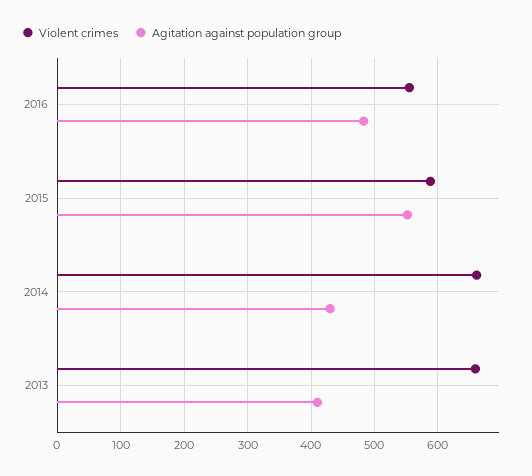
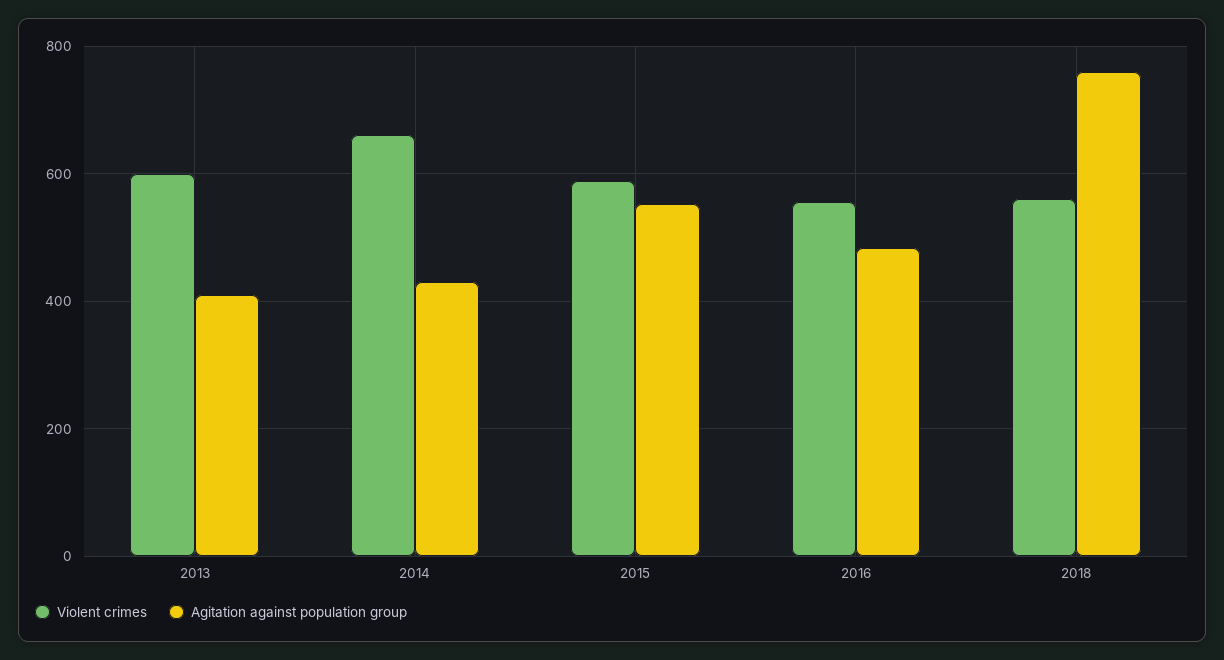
Violent crimes, 2013: 660 -> 600
Violent crimes, 2018: none -> 560
Agitation against population group, 2018: none -> 760

